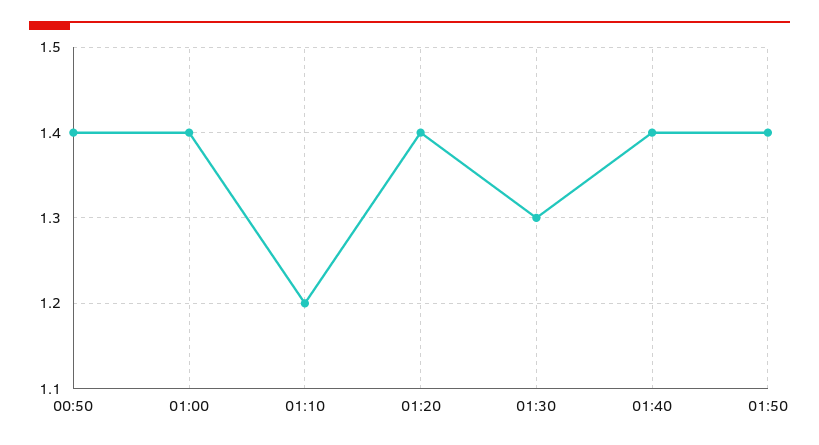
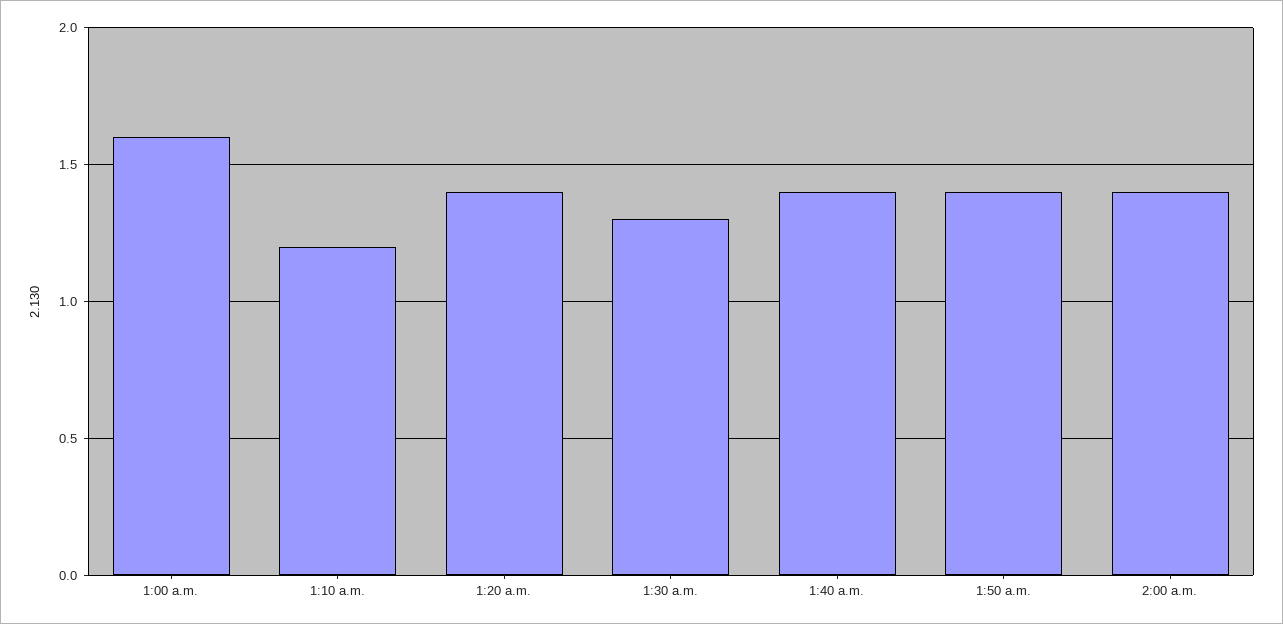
00:50: 1.4 -> none
01:00: 1.4 -> 1.6
2:00 a.m.: none -> 1.4

